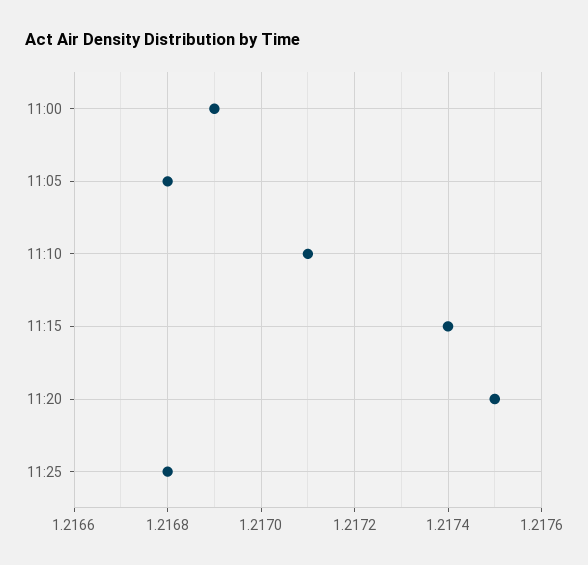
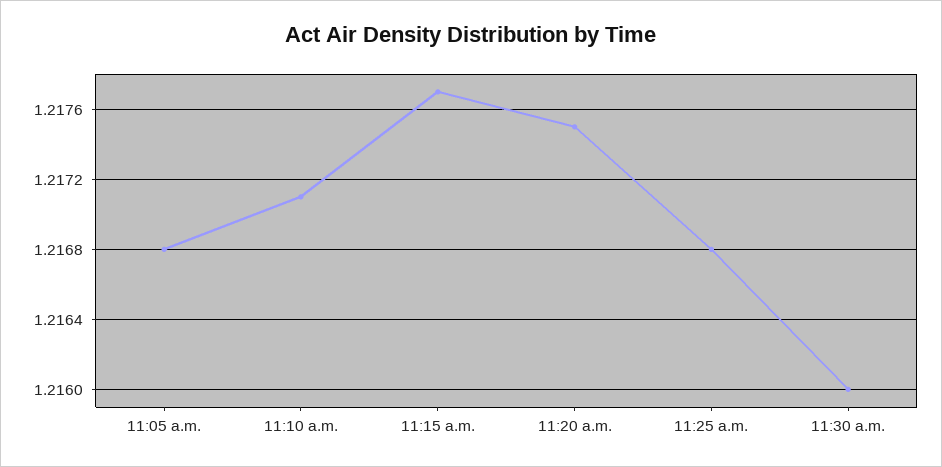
11:00: 1.2169 -> none
11:15: 1.2174 -> 1.2177
11:30 a.m.: none -> 1.216

